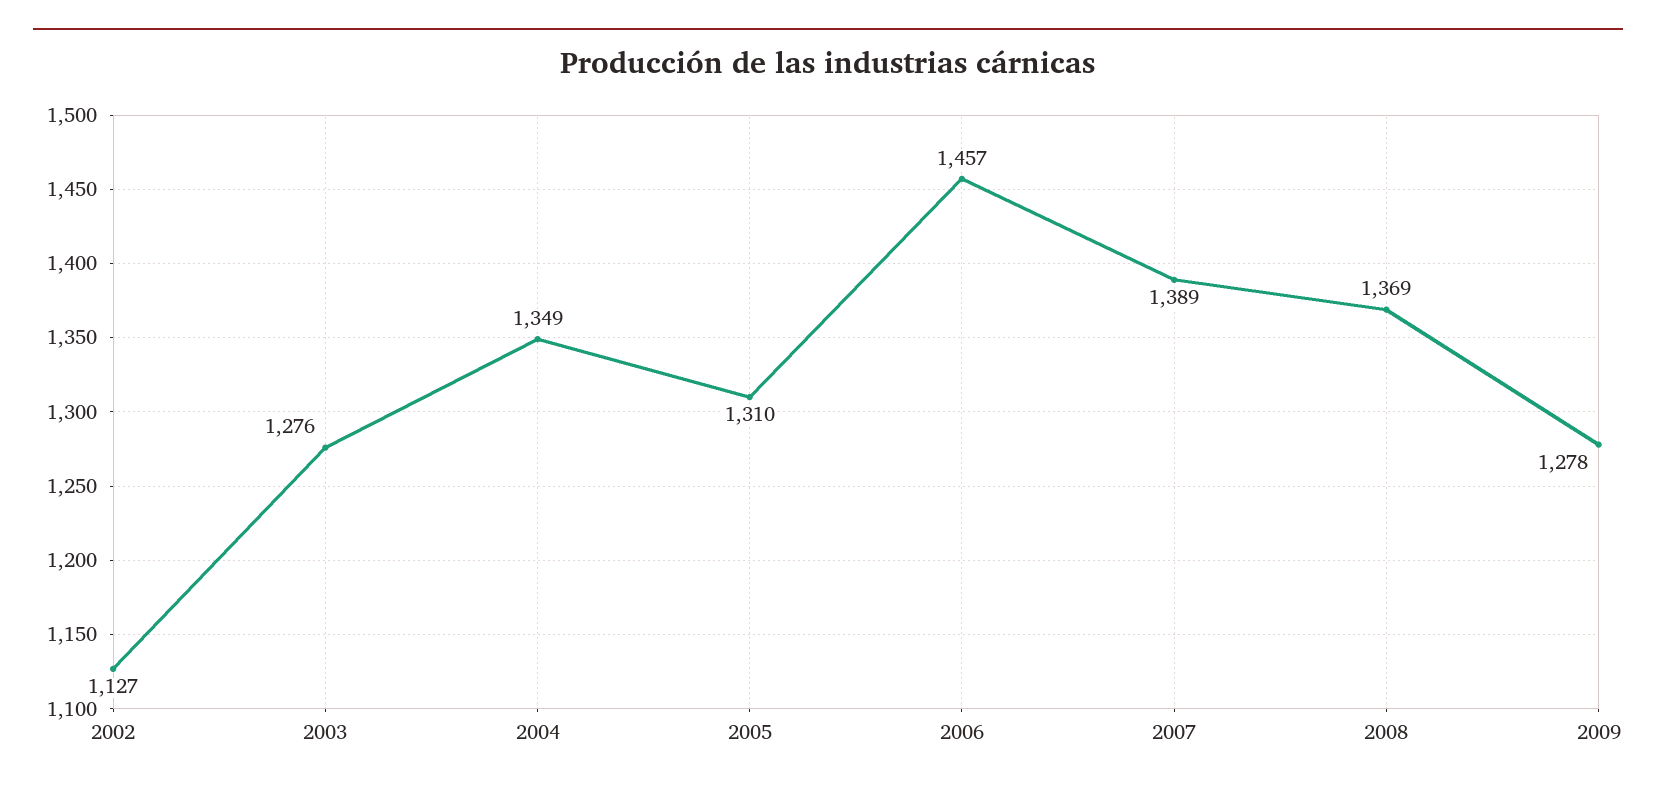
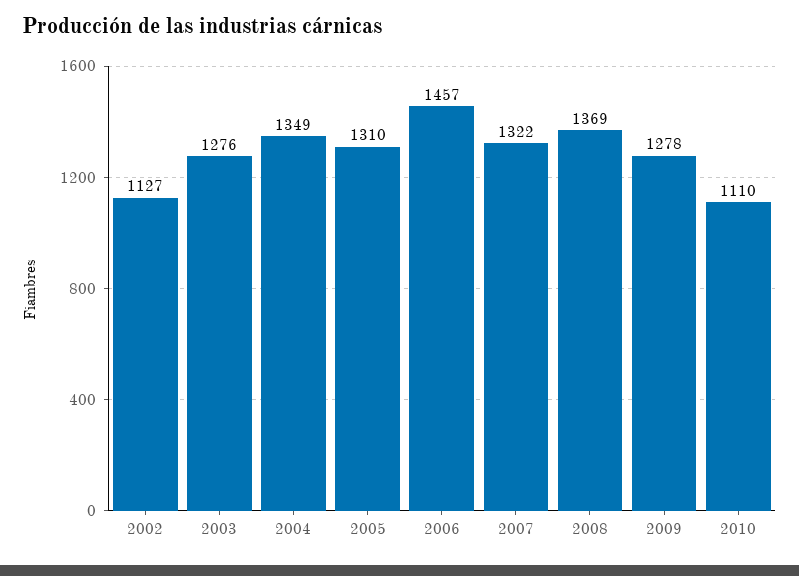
2007: 1389 -> 1322
2010: none -> 1110

